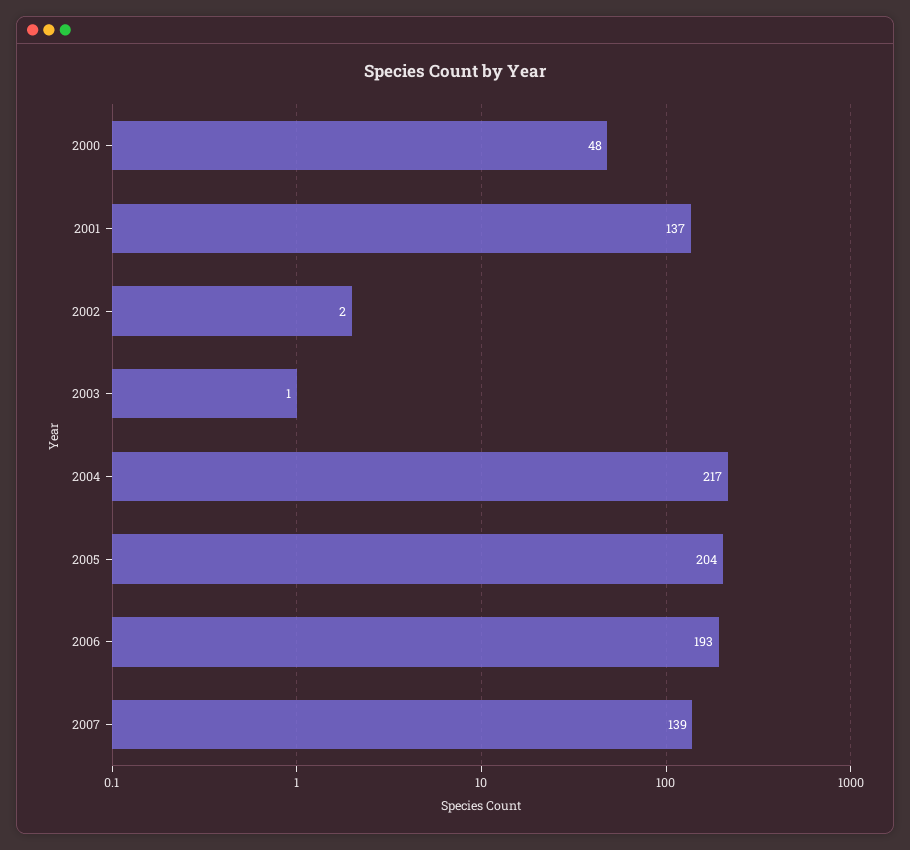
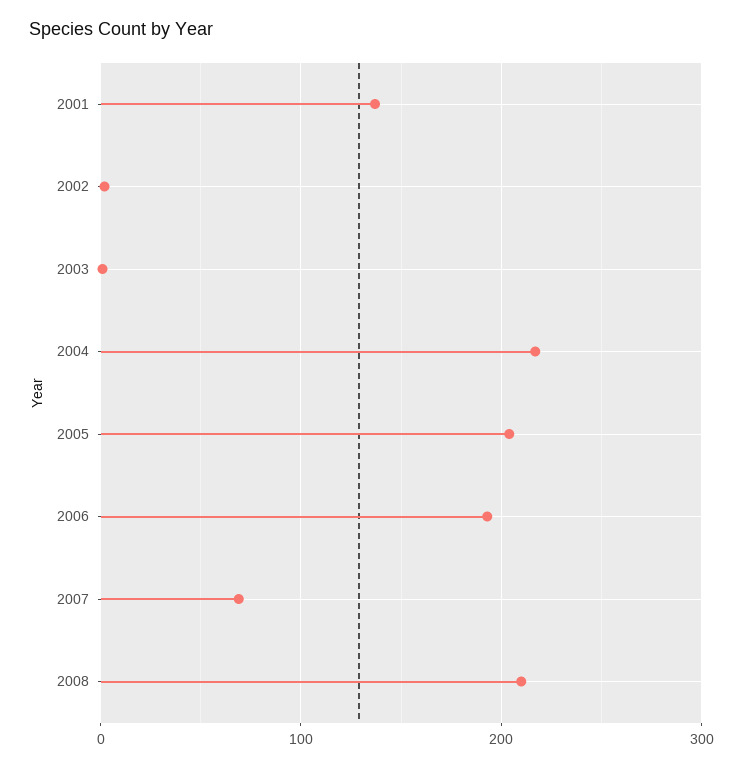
2000: 48 -> none
2007: 139 -> 70
2008: none -> 210

